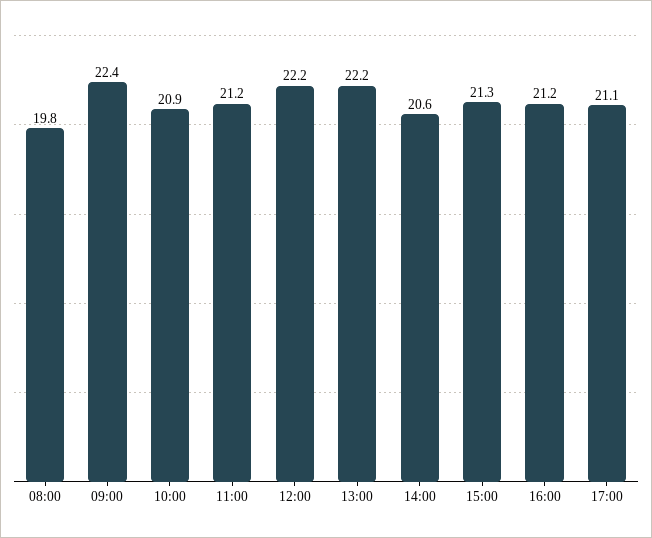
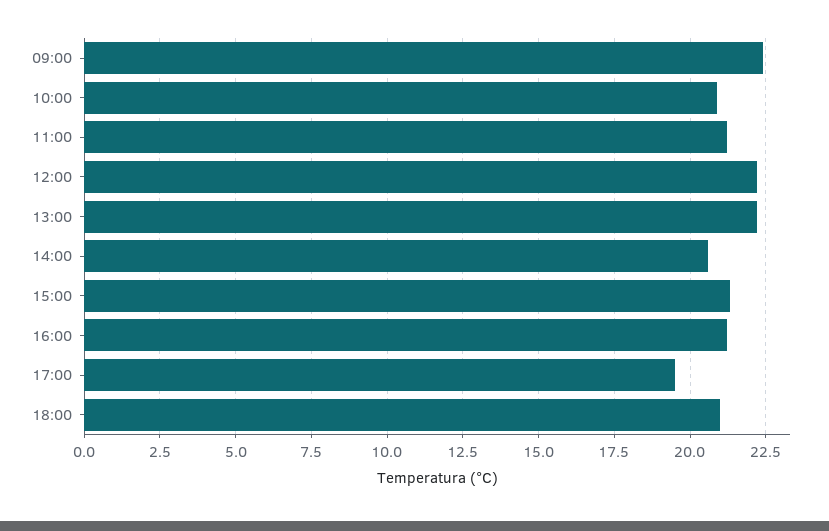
08:00: 19.8 -> none
17:00: 21.1 -> 19.5
18:00: none -> 21

